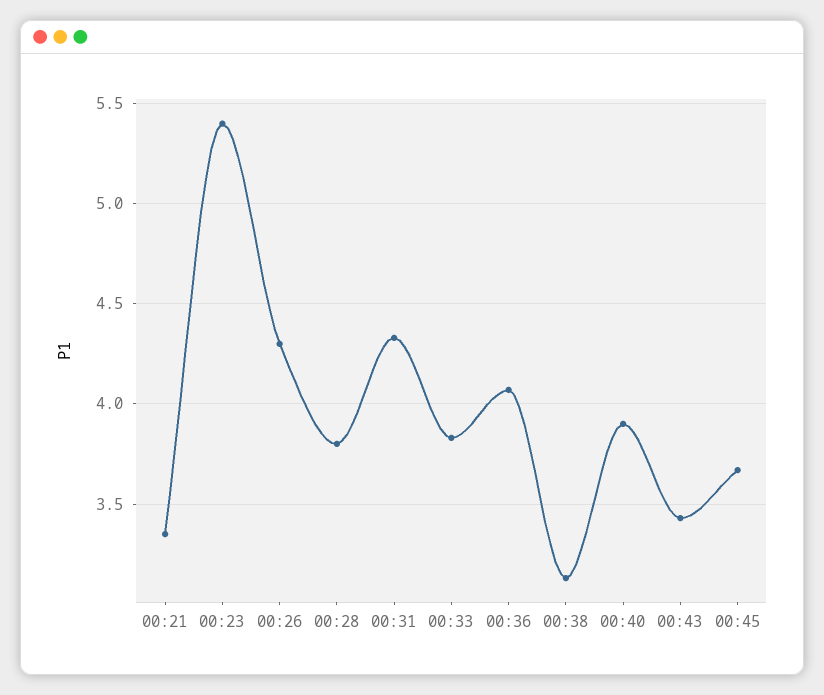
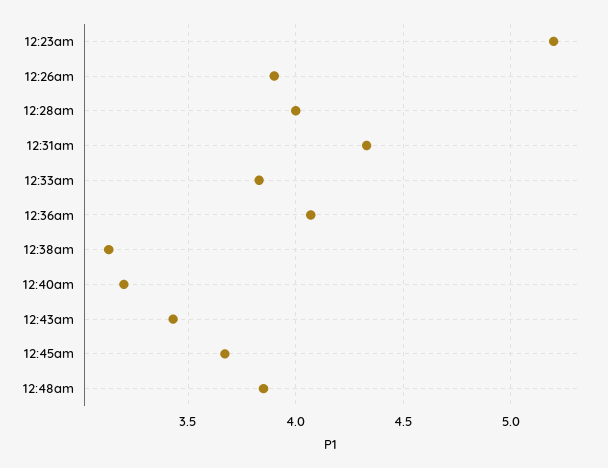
00:21: 3.35 -> none
00:23: 5.4 -> 5.2
00:26: 4.3 -> 3.9
00:28: 3.8 -> 4
00:40: 3.9 -> 3.2
12:48am: none -> 3.85

